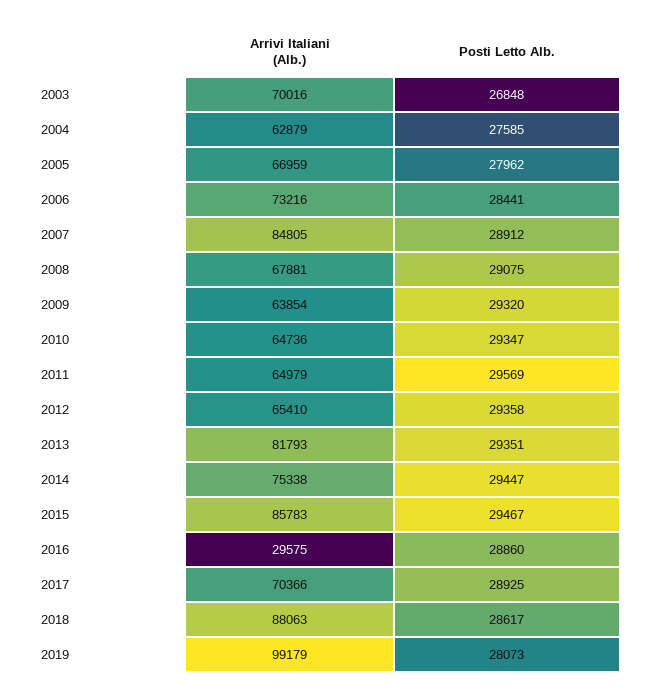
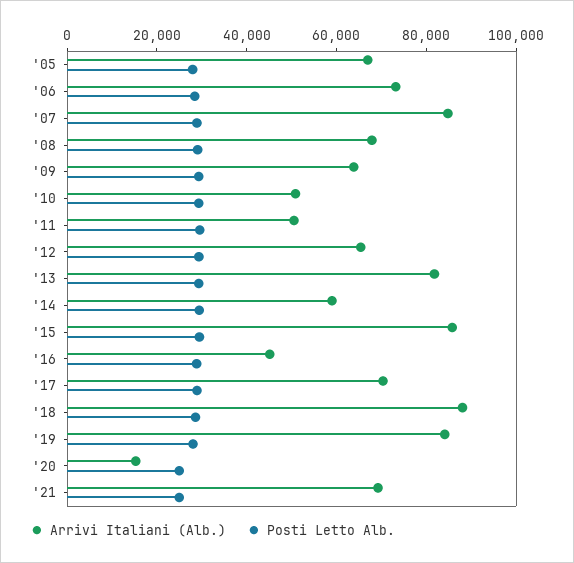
Arrivi Italiani (Alb.), 2003: 70016 -> none
Posti Letto Alb., 2003: 26848 -> none
Arrivi Italiani (Alb.), 2004: 62879 -> none
Posti Letto Alb., 2004: 27585 -> none
Arrivi Italiani (Alb.), 2010: 64736 -> 50000
Arrivi Italiani (Alb.), 2011: 64979 -> 50000
Arrivi Italiani (Alb.), 2014: 75338 -> 60000
Arrivi Italiani (Alb.), 2016: 29575 -> 45000
Arrivi Italiani (Alb.), 2019: 99179 -> 85000
Arrivi Italiani (Alb.), '20: none -> 15000
Posti Letto Alb., '20: none -> 25000
Arrivi Italiani (Alb.), '21: none -> 70000
Posti Letto Alb., '21: none -> 25000

